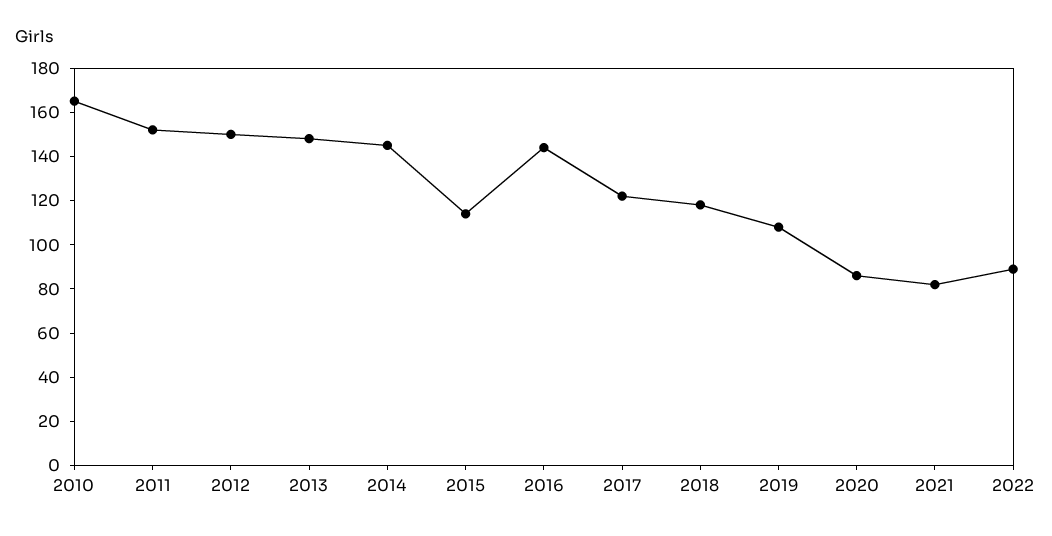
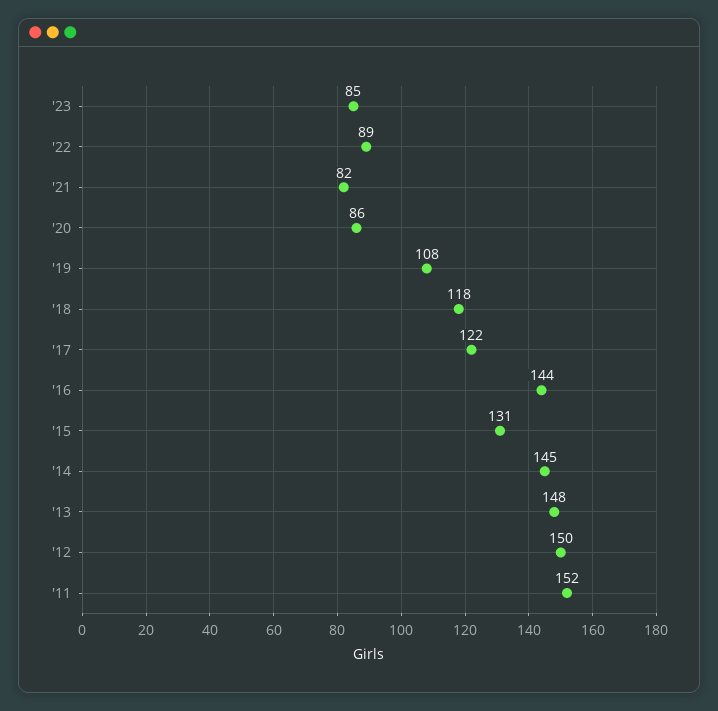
2010: 165 -> none
2015: 115 -> 131
'23: none -> 85

